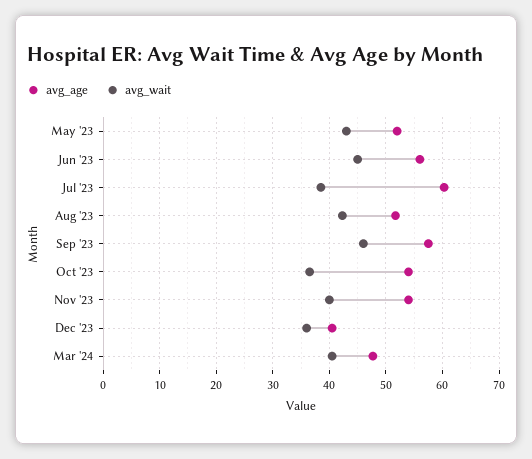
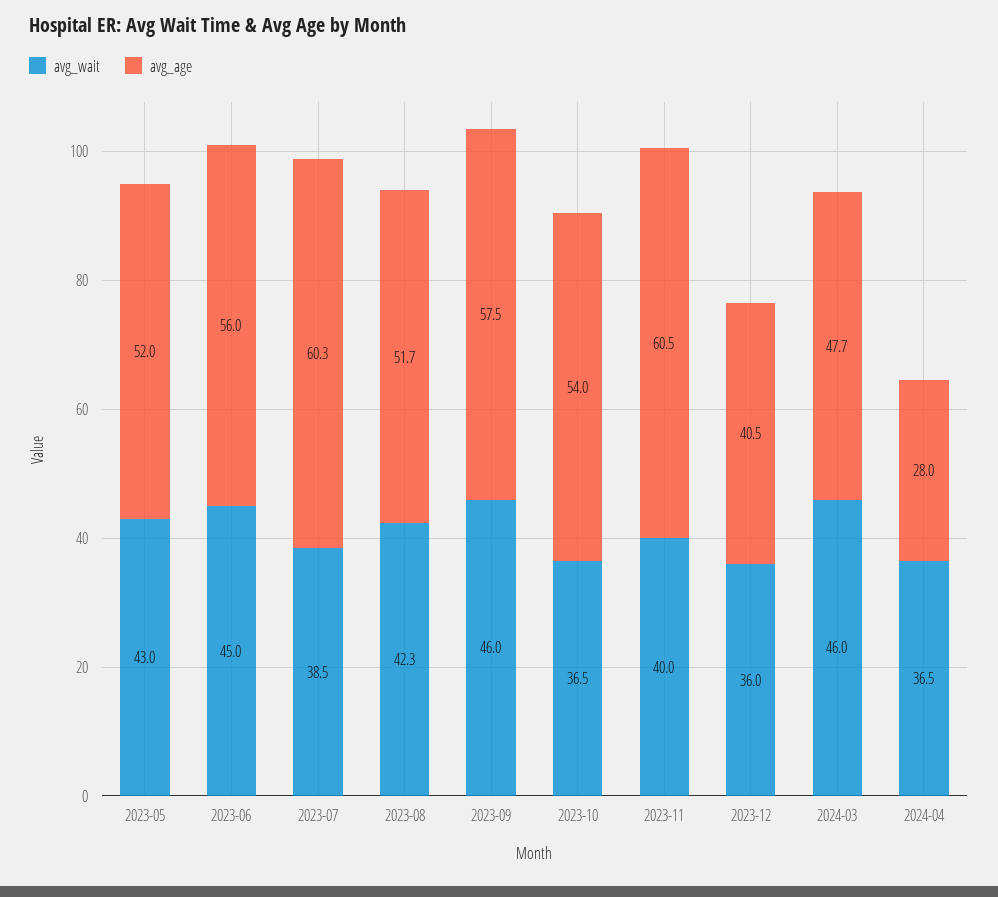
avg_age, Nov '23: 54 -> 60.5
avg_wait, Mar '24: 40 -> 46
avg_wait, 2024-04: none -> 36.5
avg_age, 2024-04: none -> 28

